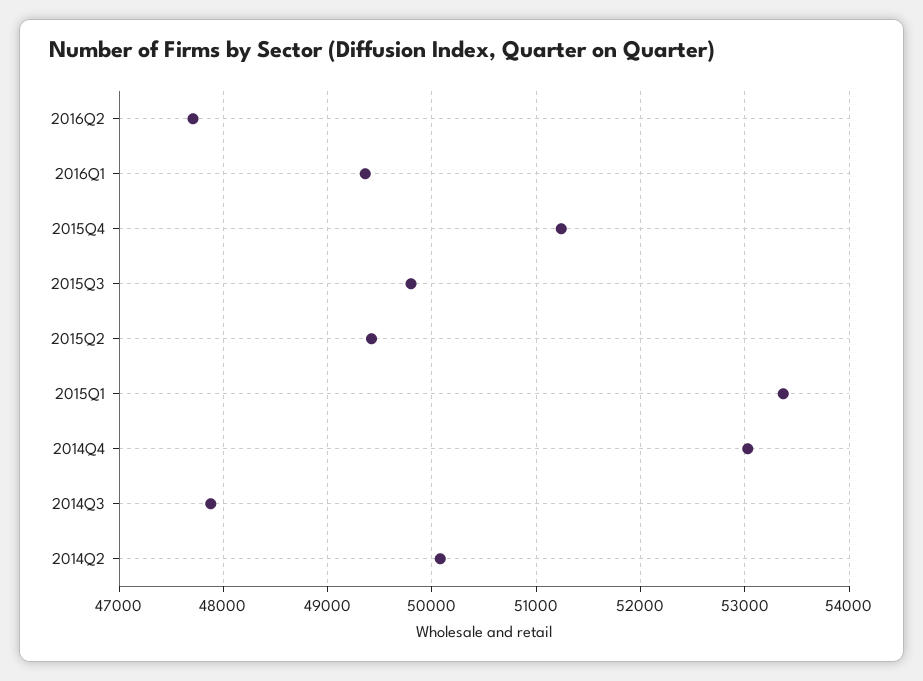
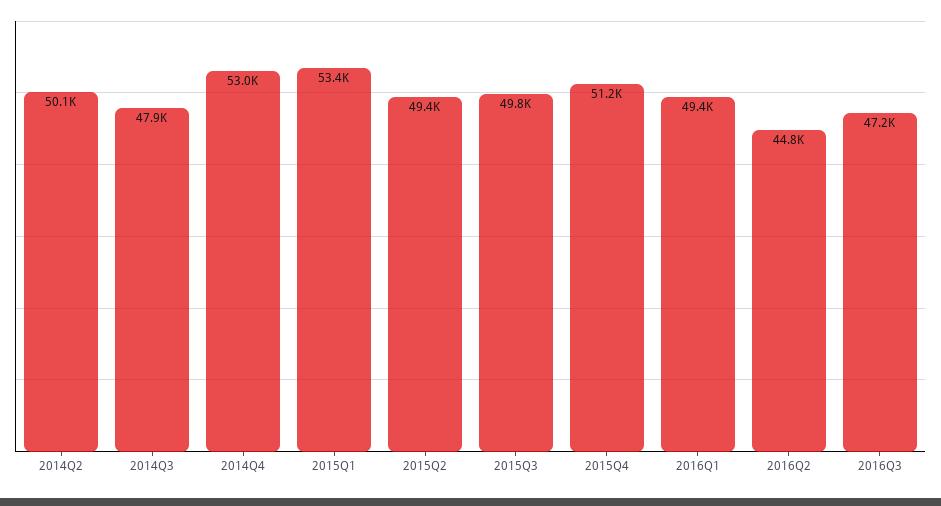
2016Q2: 47700 -> 44800
2016Q3: none -> 47200

